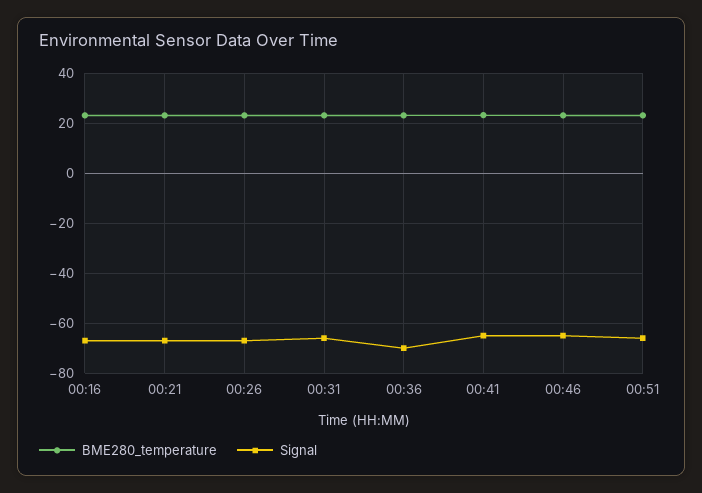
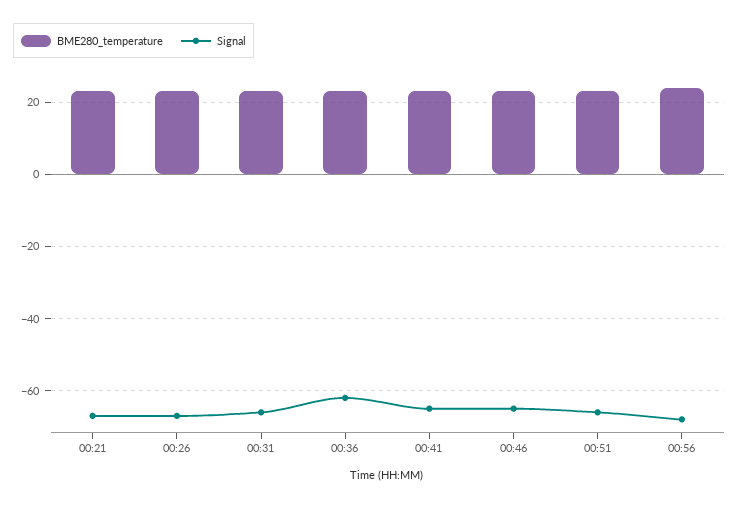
BME280_temperature, 00:16: 22.5 -> none
Signal, 00:16: -67.5 -> none
Signal, 00:36: -70 -> -62
BME280_temperature, 00:56: none -> 24
Signal, 00:56: none -> -68

